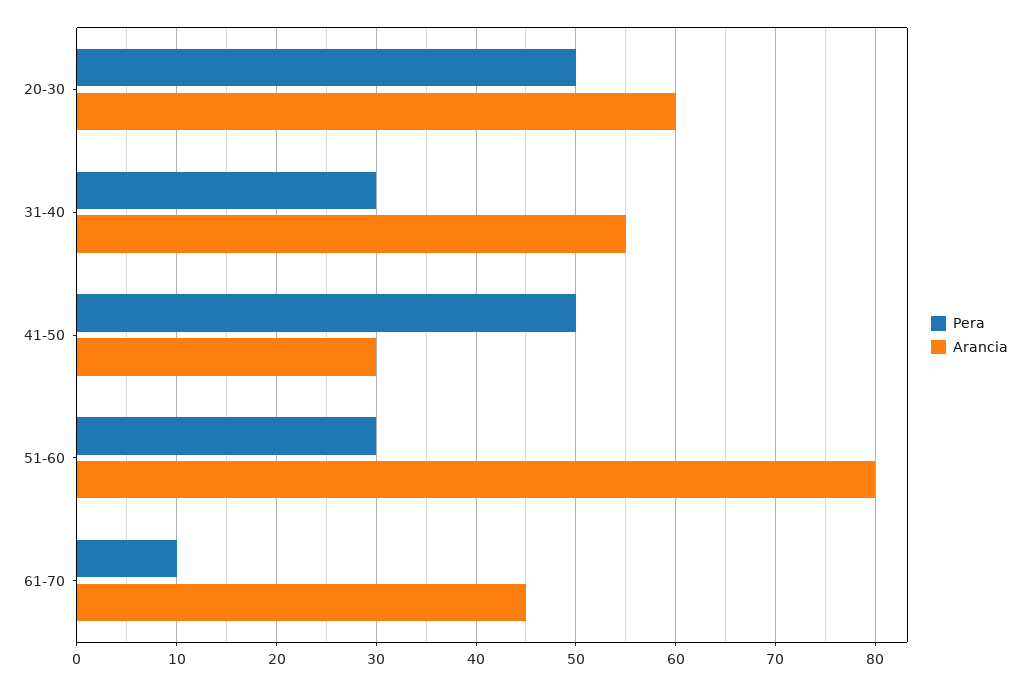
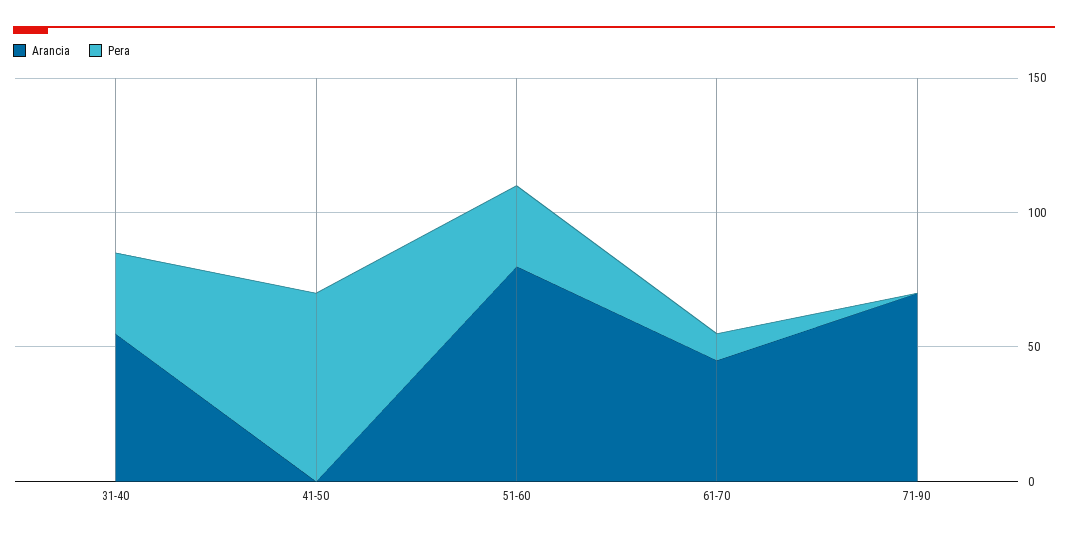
Pera, 20-30: 50 -> none
Arancia, 20-30: 60 -> none
Pera, 41-50: 50 -> 70
Arancia, 41-50: 30 -> 0
Arancia, 71-90: none -> 70
Pera, 71-90: none -> 0

